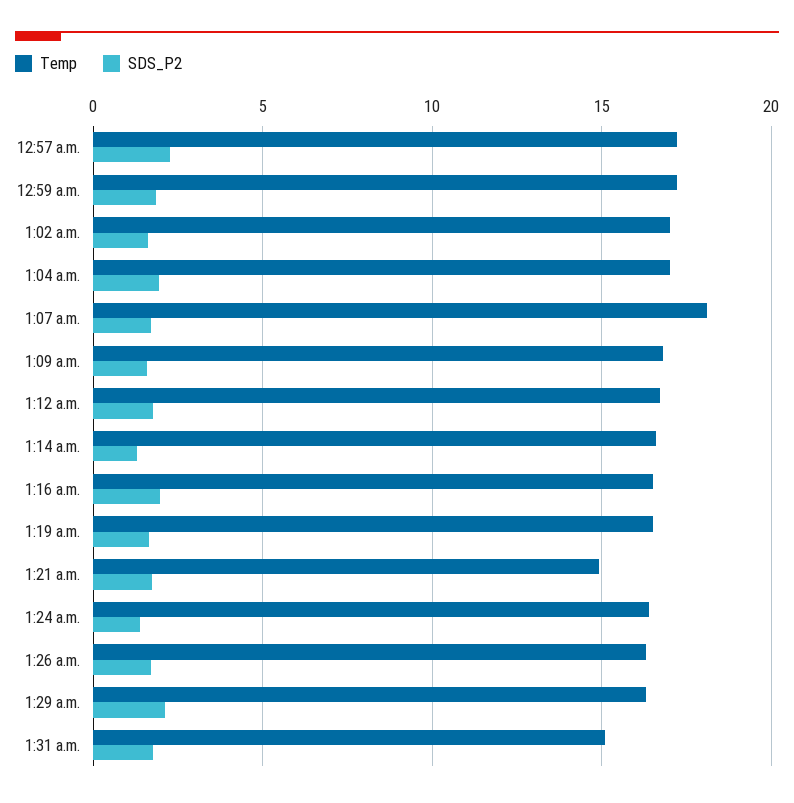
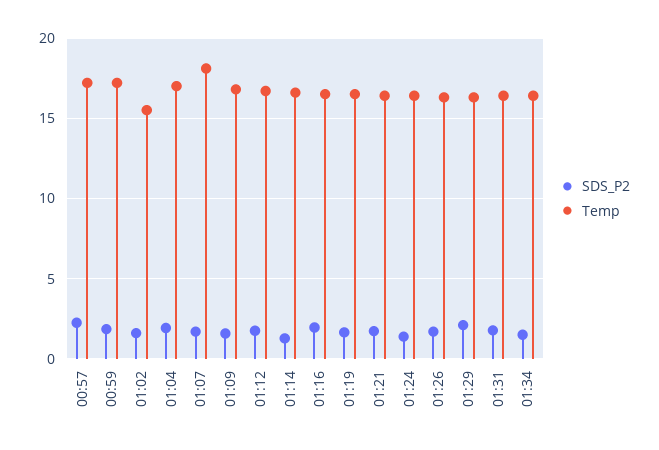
Temp, 1:02 a.m.: 17 -> 15.5
Temp, 1:21 a.m.: 15 -> 16.5
Temp, 1:31 a.m.: 15 -> 16.5
SDS_P2, 01:34: none -> 1.5
Temp, 01:34: none -> 16.5

